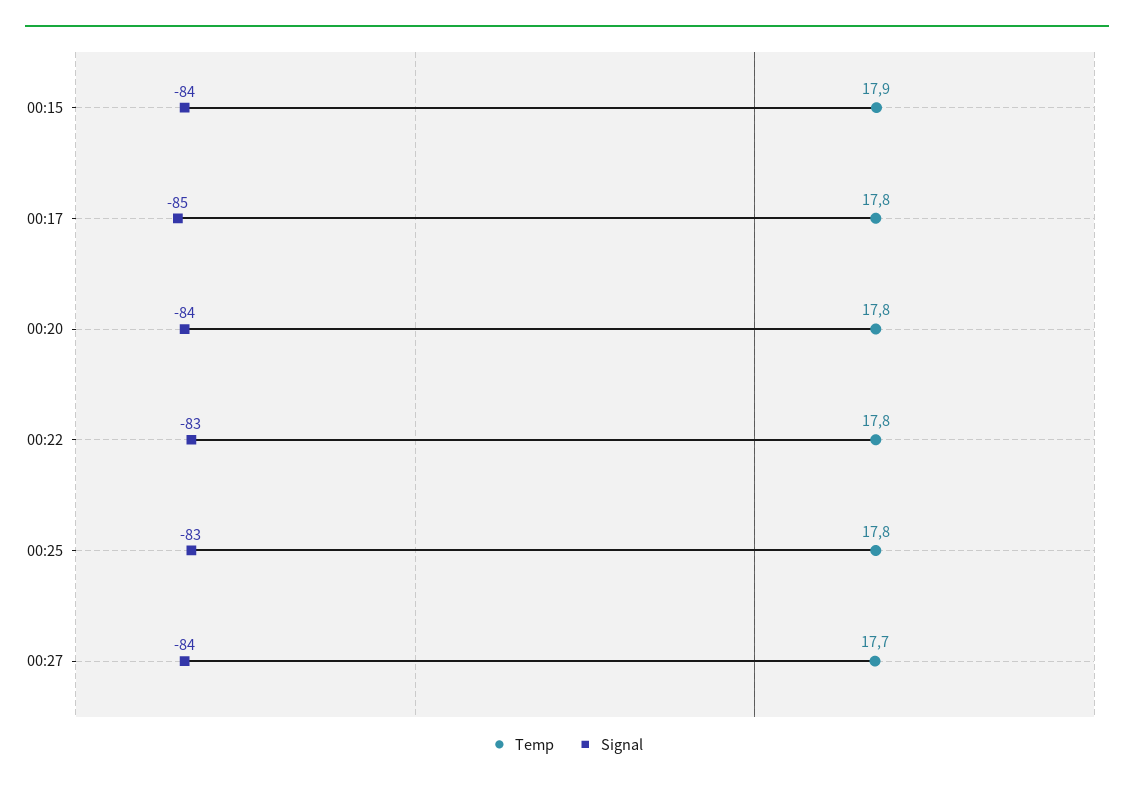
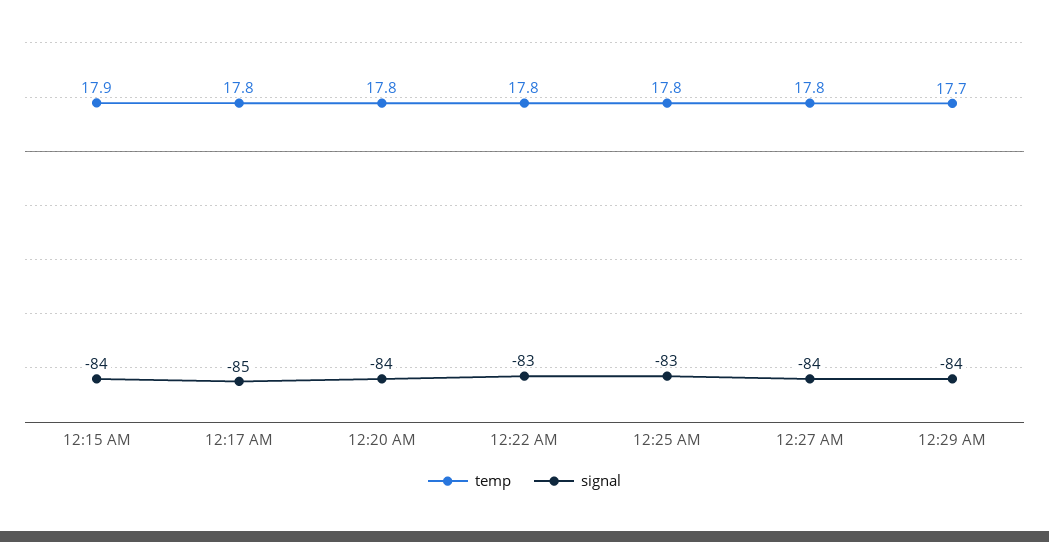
Temp, 00:27: 17.7 -> 17.8
Temp, 12:29 AM: none -> 17.7
Signal, 12:29 AM: none -> -84

